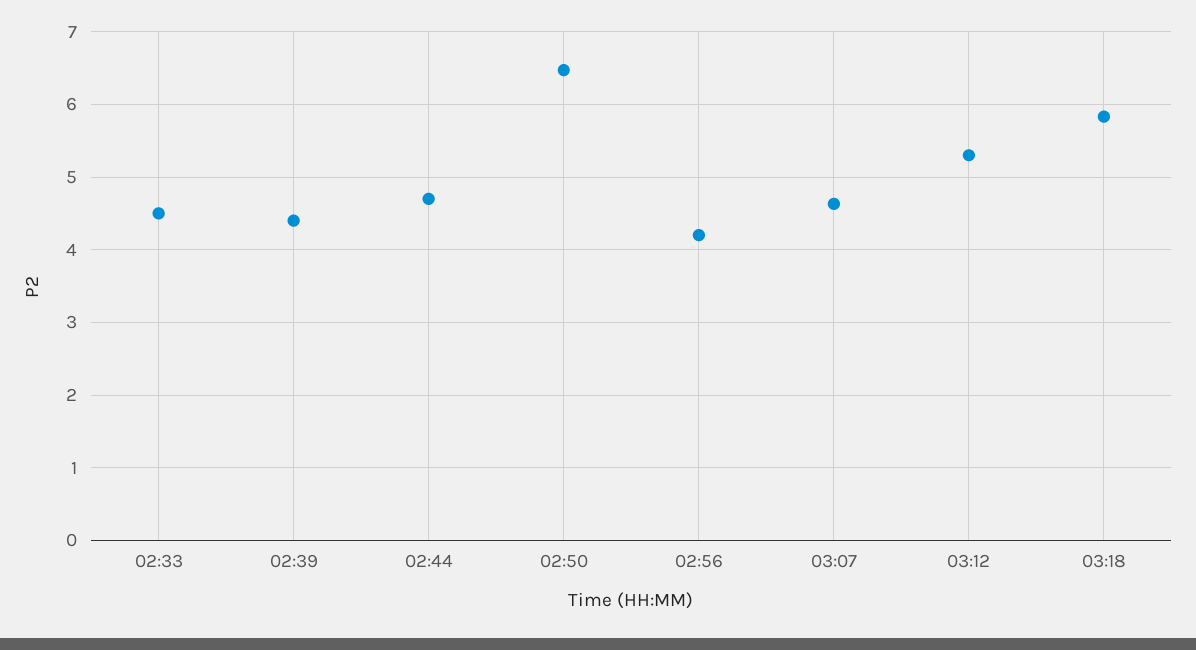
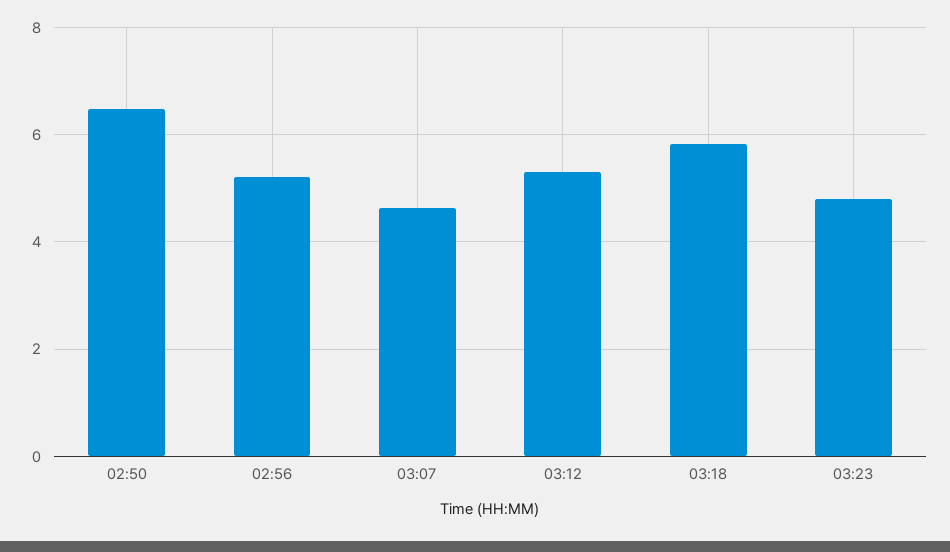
02:33: 4.5 -> none
02:39: 4.4 -> none
02:44: 4.7 -> none
02:56: 4.2 -> 5.2
03:23: none -> 4.8

